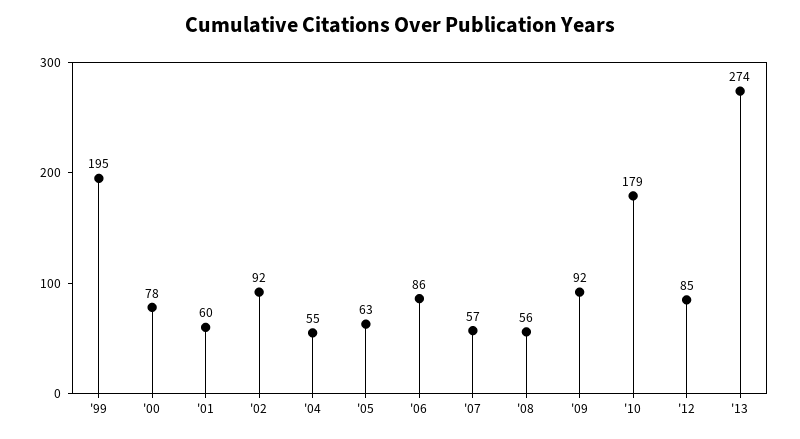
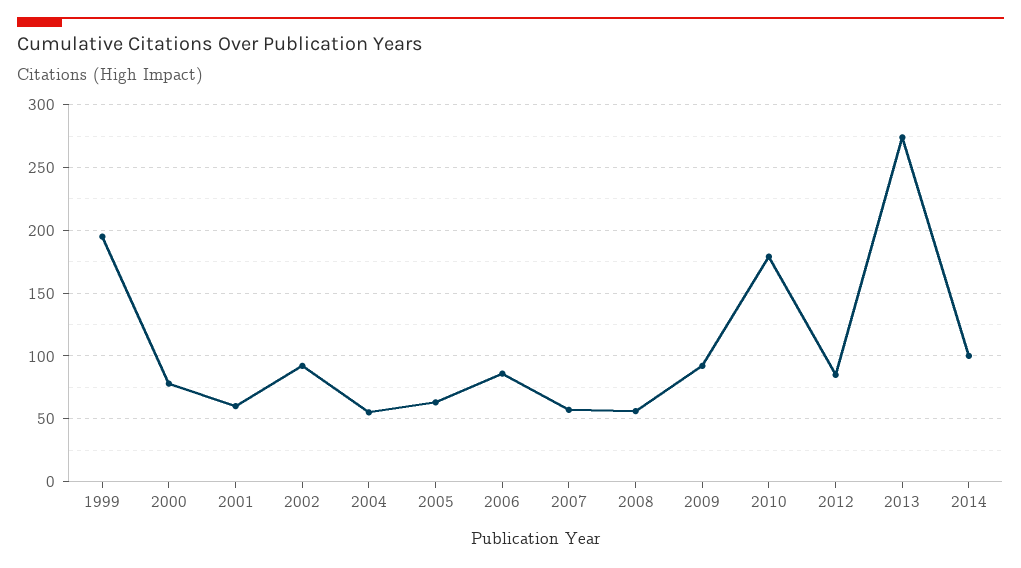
2014: none -> 100

